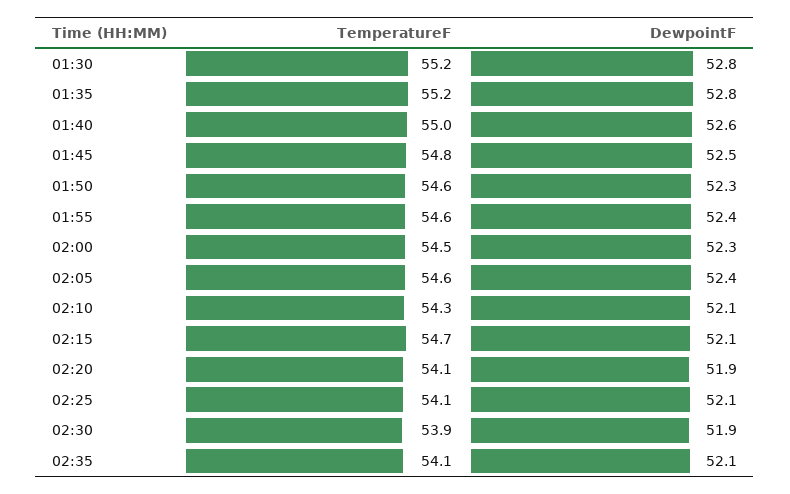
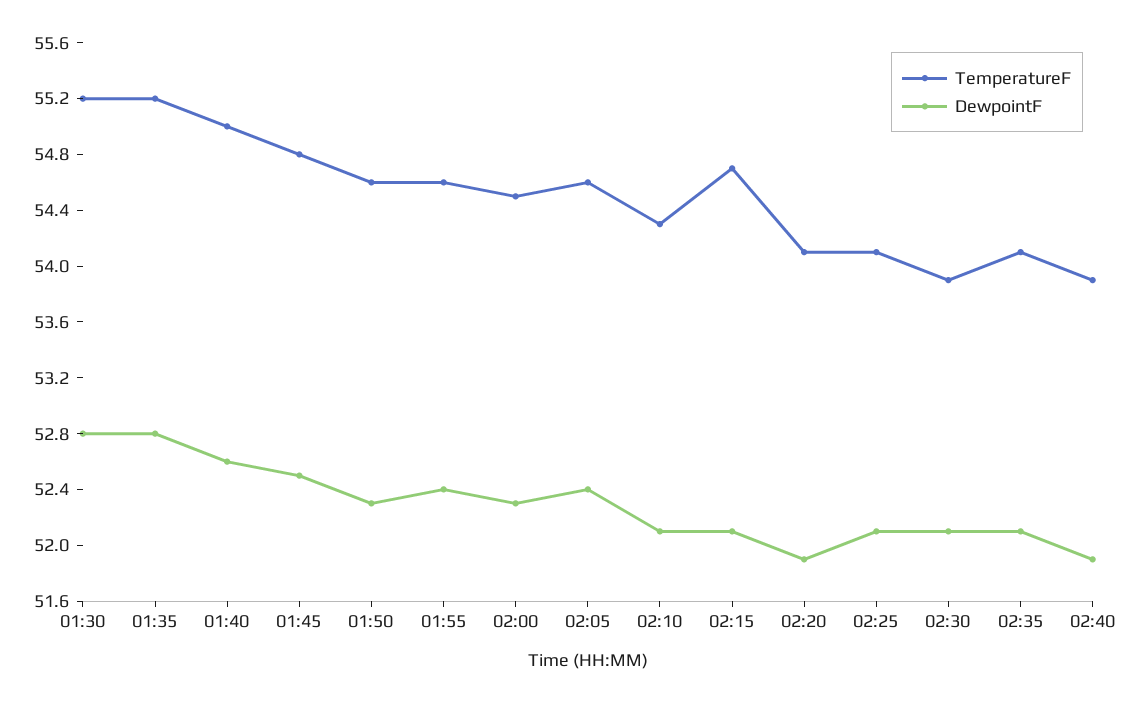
DewpointF, 02:30: 51.9 -> 52.1
TemperatureF, 02:40: none -> 53.9
DewpointF, 02:40: none -> 51.9

